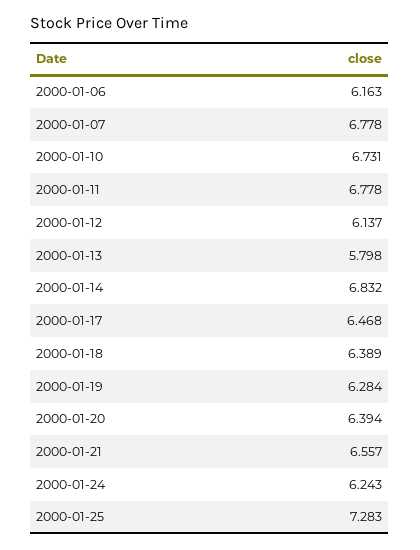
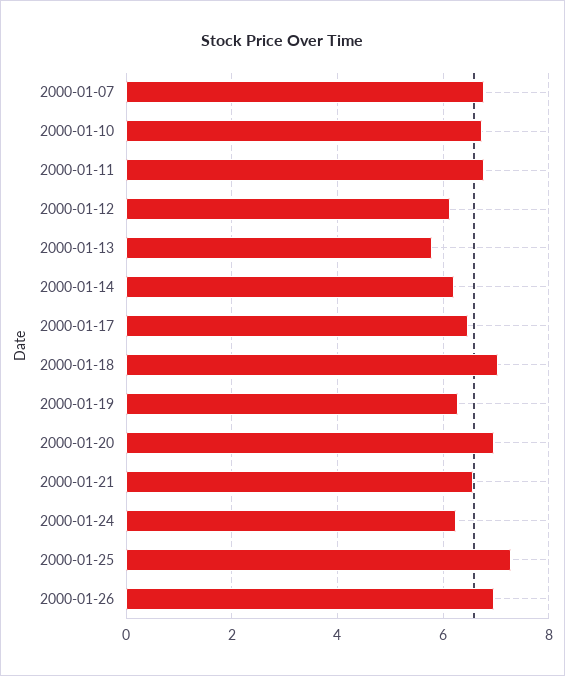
2000-01-06: 6.163 -> none
2000-01-14: 6.832 -> 6.2
2000-01-18: 6.389 -> 7
2000-01-20: 6.394 -> 7
2000-01-26: none -> 7

